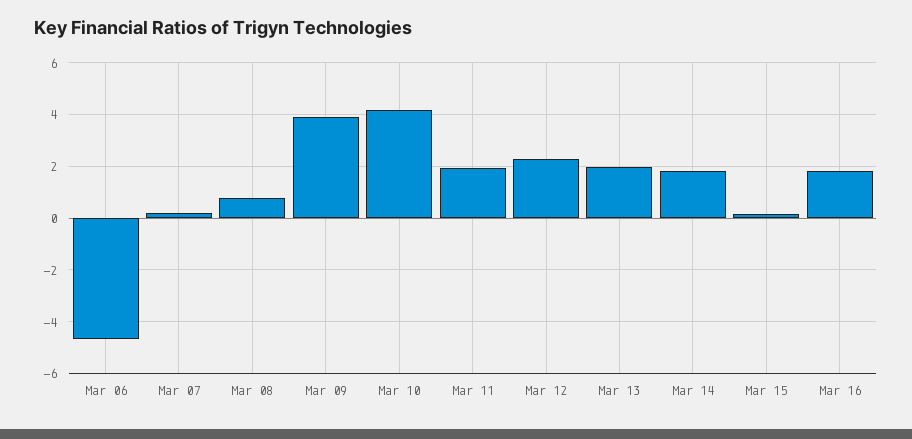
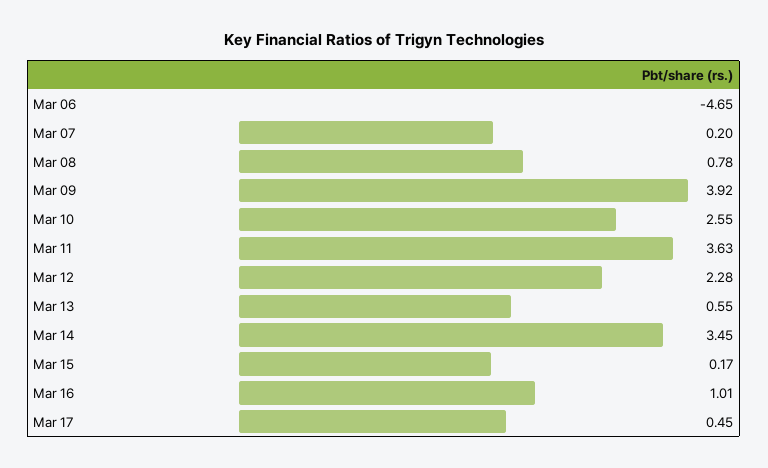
Mar 10: 4.25 -> 2.55
Mar 11: 2 -> 3.63
Mar 13: 2 -> 0.55
Mar 14: 1.75 -> 3.45
Mar 16: 1.75 -> 1.01
Mar 17: none -> 0.45

